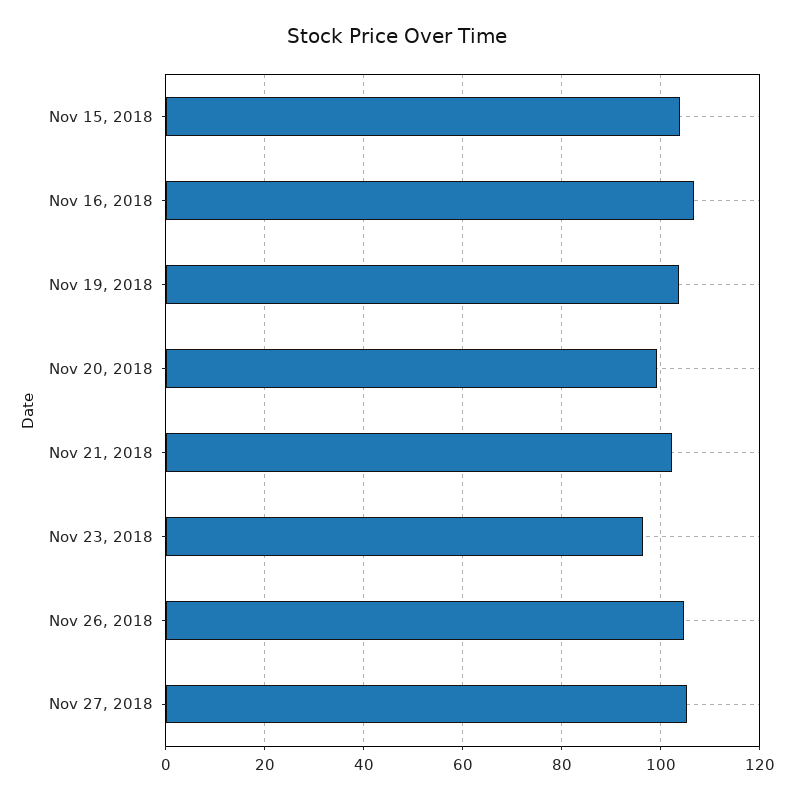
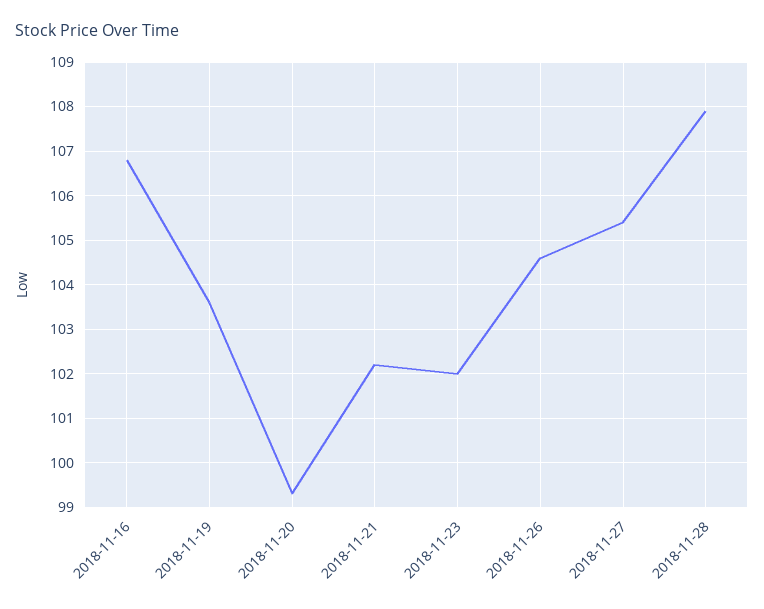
Nov 15, 2018: 104 -> none
Nov 23, 2018: 96 -> 102
2018-11-28: none -> 108

